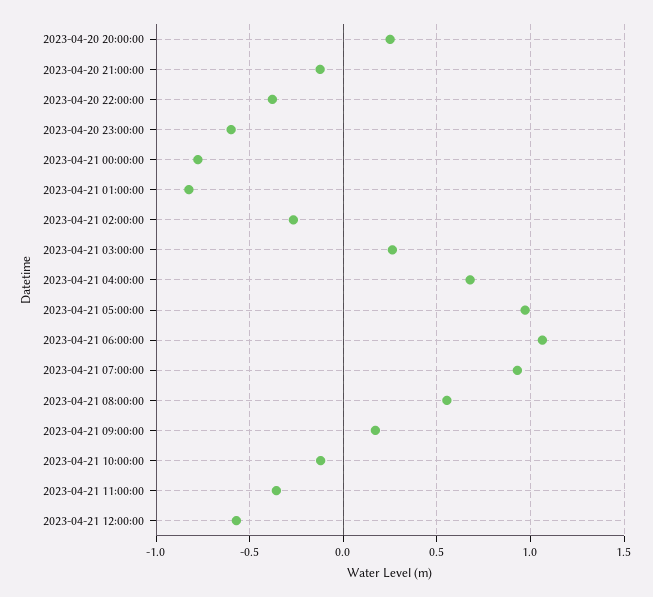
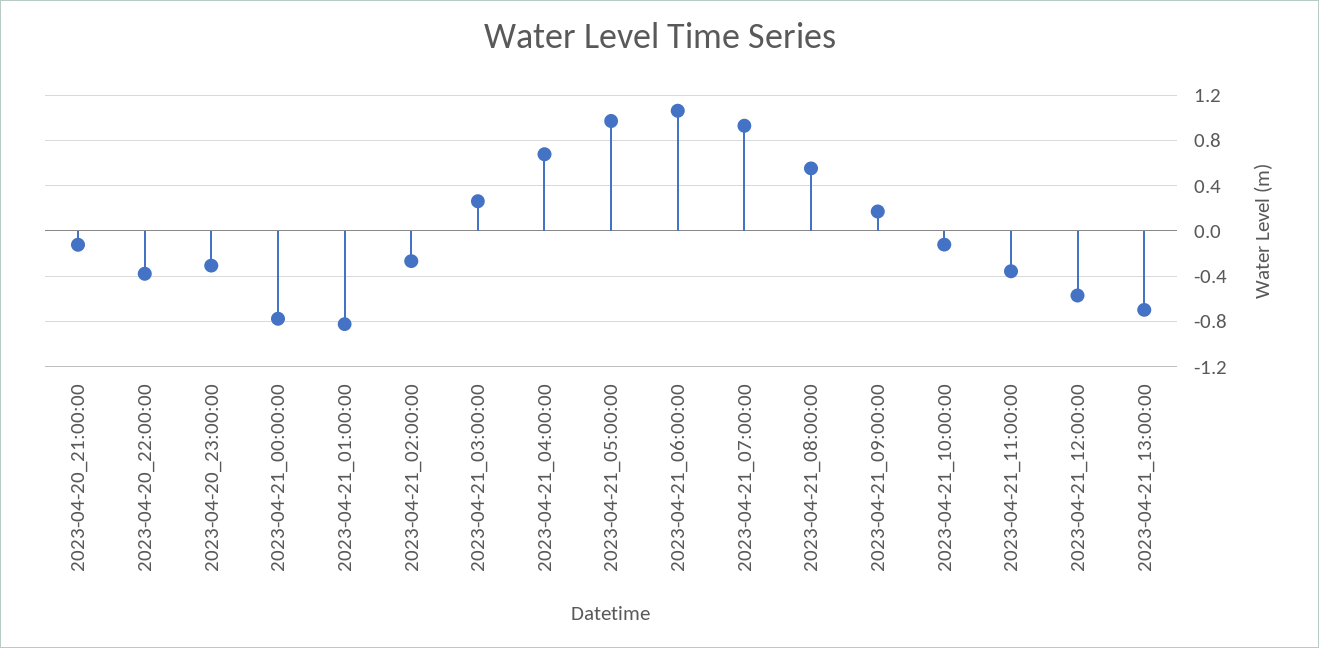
2023-04-20 20:00:00: 0.25 -> none
2023-04-20 23:00:00: -0.6 -> -0.3
2023-04-21_13:00:00: none -> -0.7

